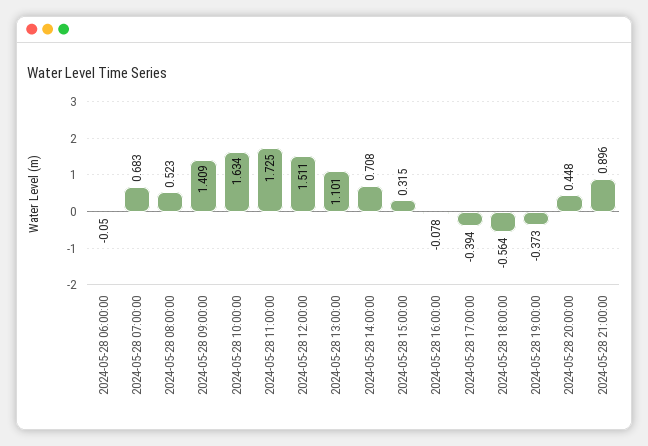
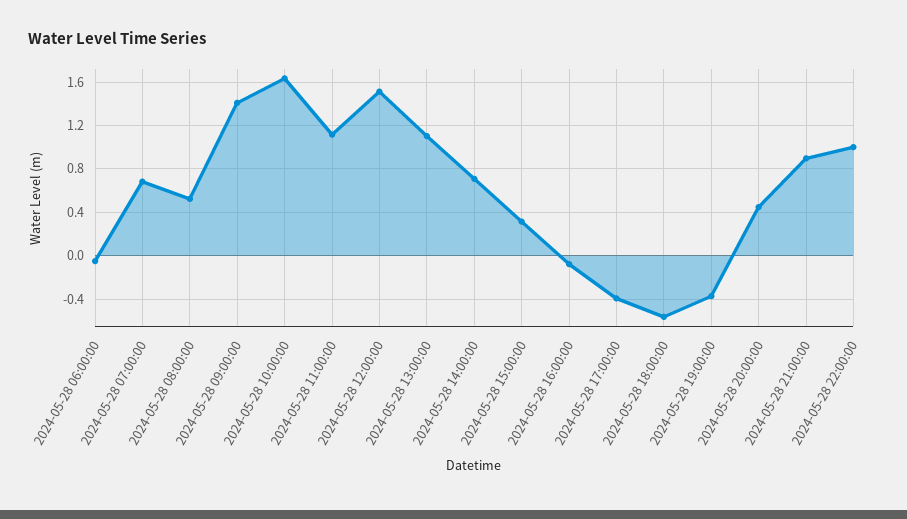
2024-05-28 11:00:00: 1.725 -> 1.1
2024-05-28 22:00:00: none -> 1

